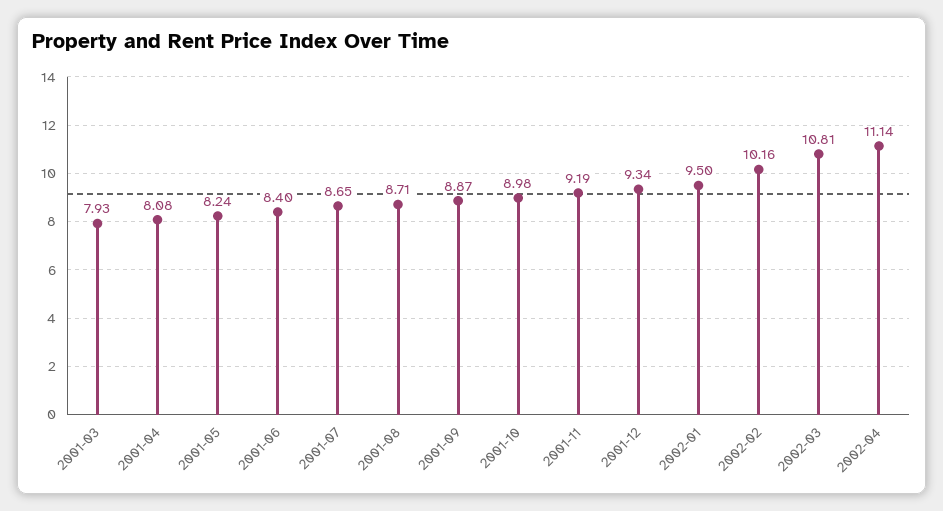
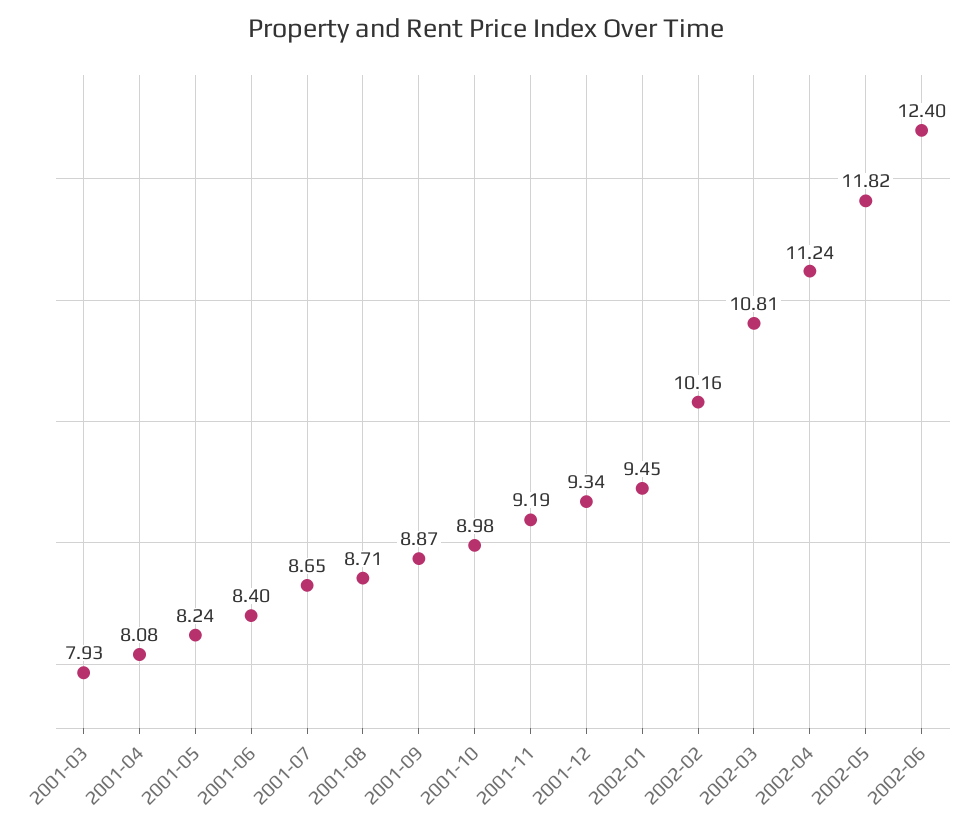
2002-01: 9.5 -> 9.45
2002-04: 11.14 -> 11.24
2002-05: none -> 11.82
2002-06: none -> 12.4

